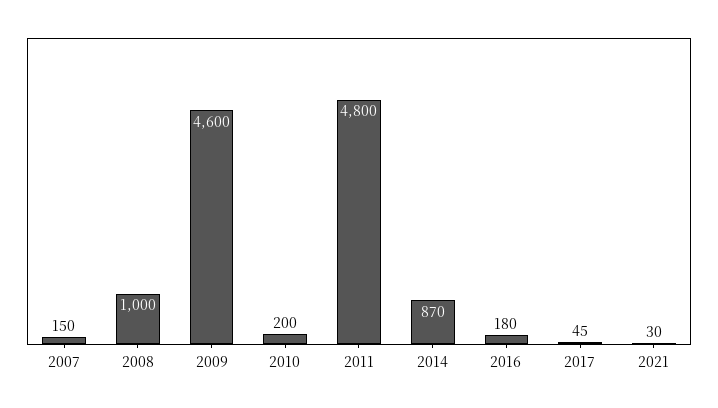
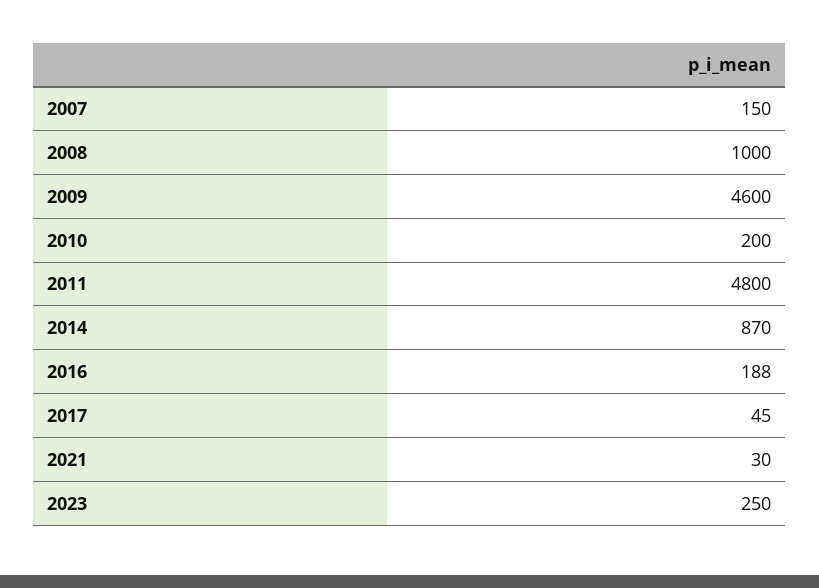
2016: 180 -> 188
2023: none -> 250

